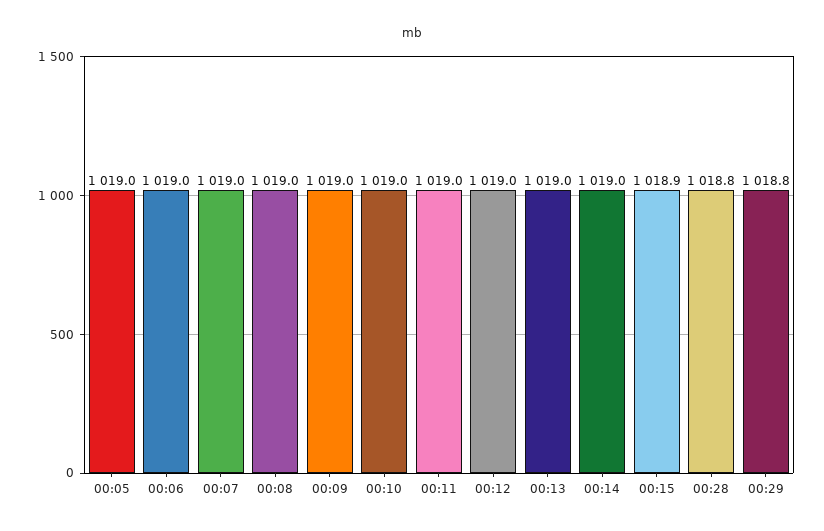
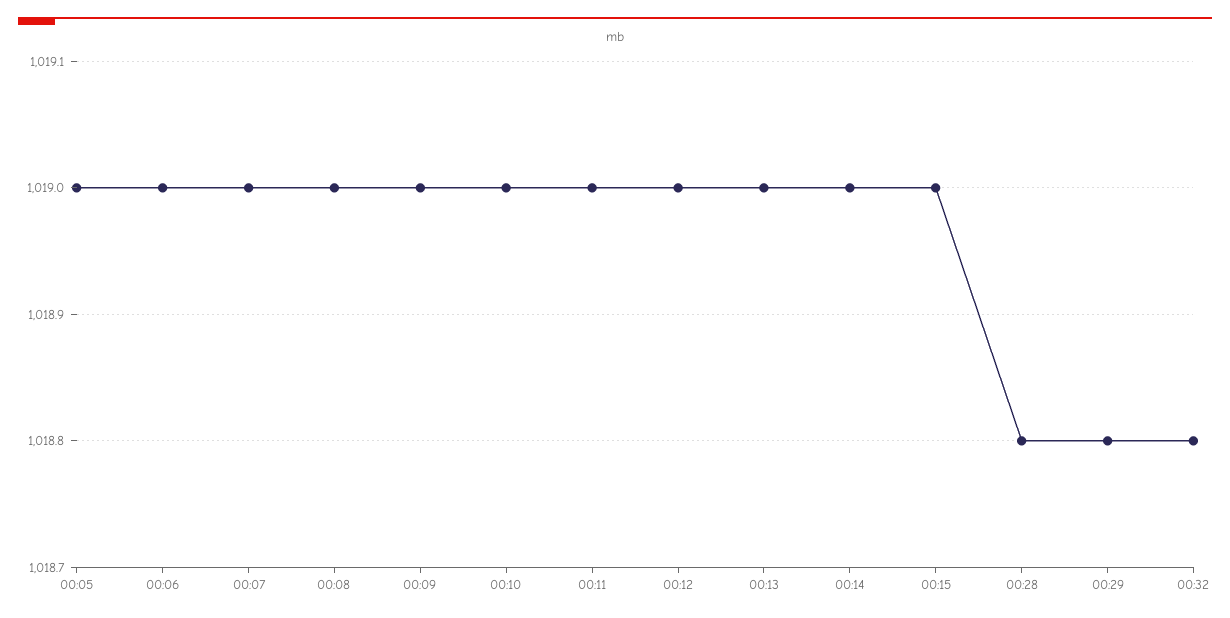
00:15: 1018.9 -> 1019
00:32: none -> 1018.8

